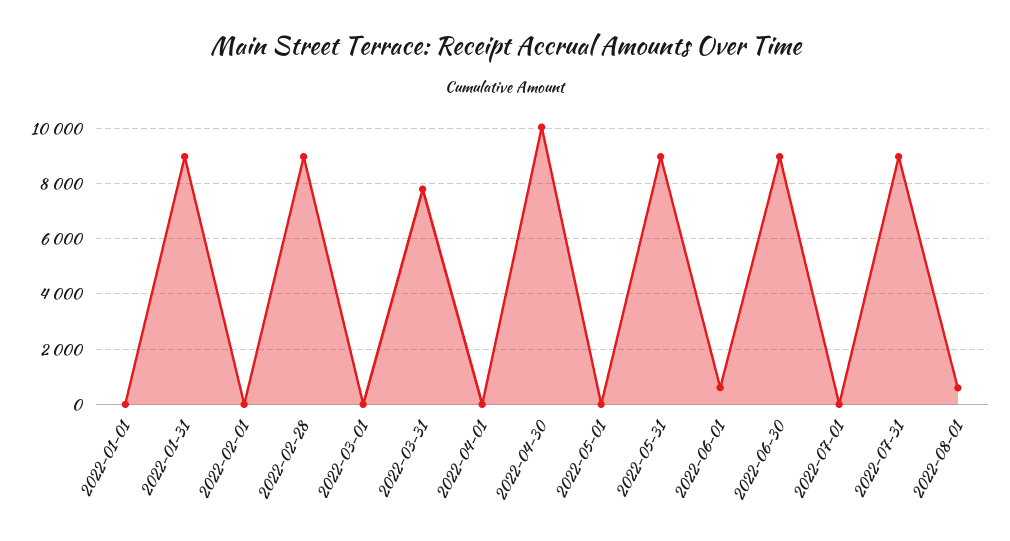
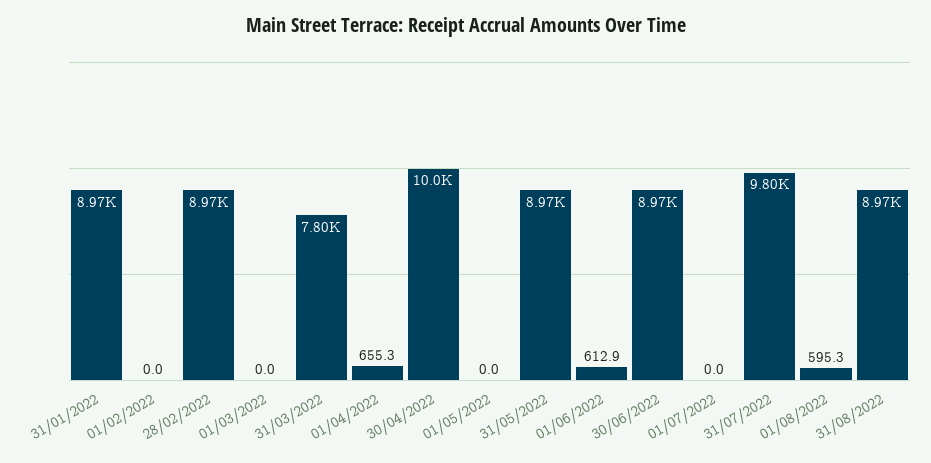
2022-01-01: 0 -> none
2022-04-01: 0 -> 655.3
2022-07-31: 9000 -> 9800
31/08/2022: none -> 8970

